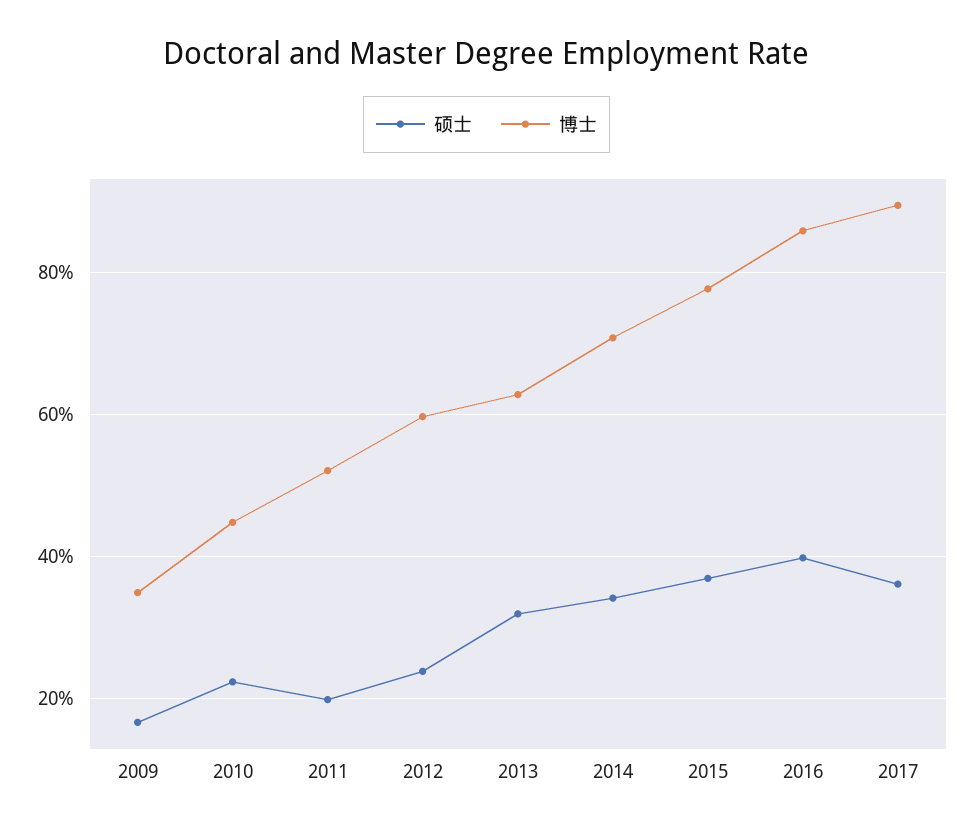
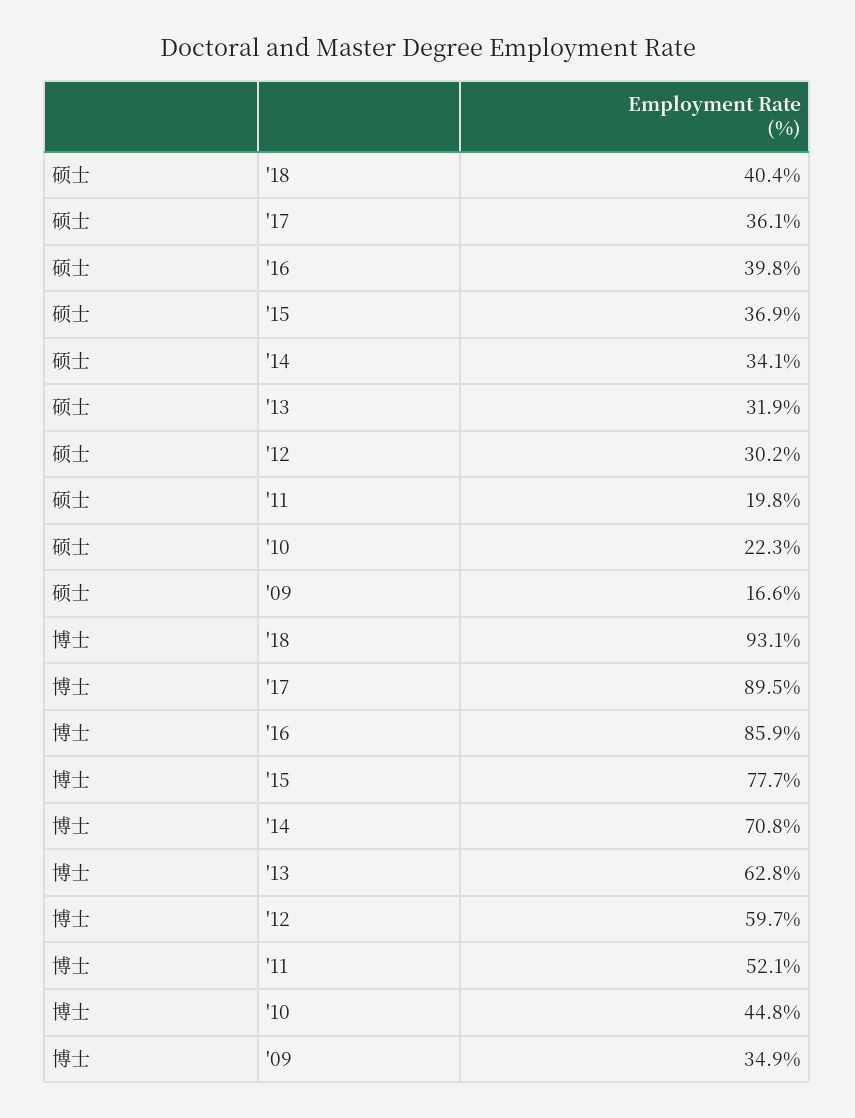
硕士, 2012: 24 -> 30.2
硕士, '18: none -> 40.4
博士, '18: none -> 93.1

